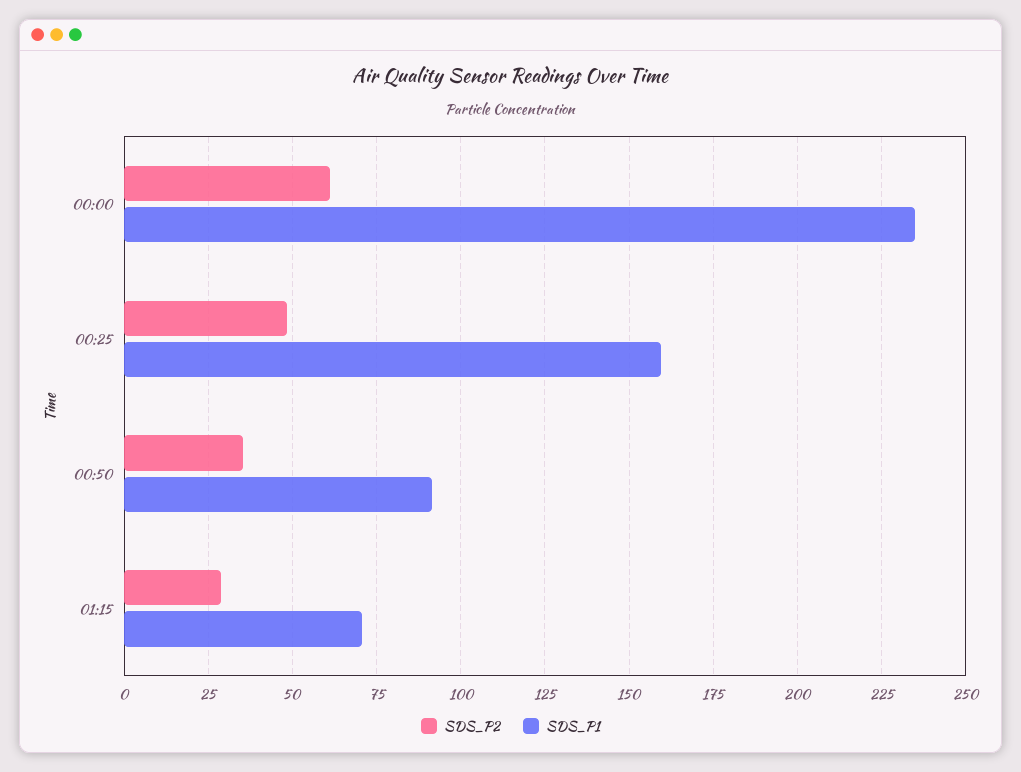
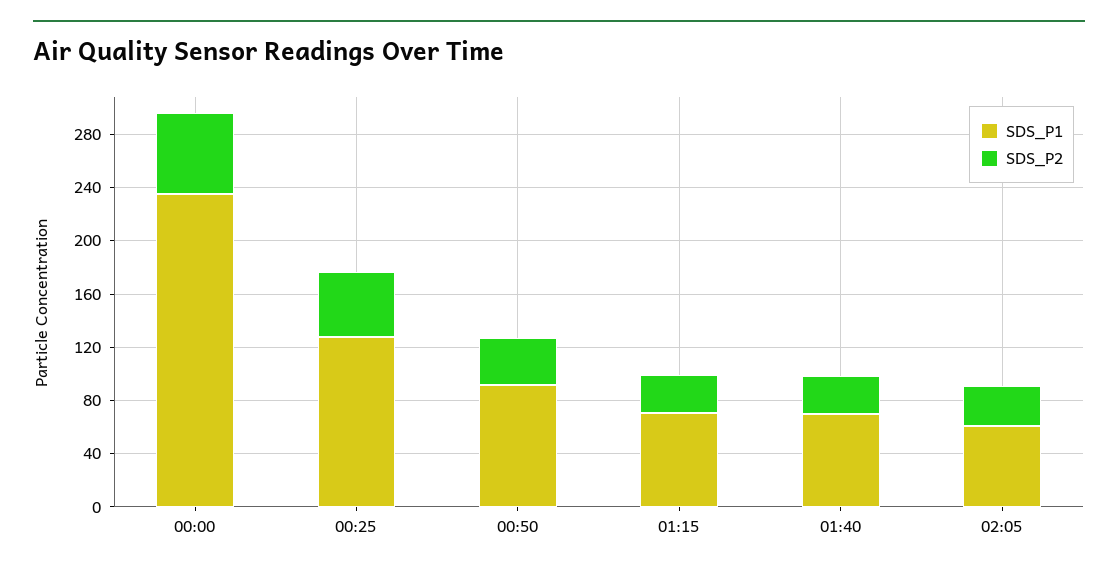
SDS_P1, 00:25: 160 -> 130
SDS_P1, 01:40: none -> 70
SDS_P2, 01:40: none -> 30
SDS_P1, 02:05: none -> 60
SDS_P2, 02:05: none -> 30

